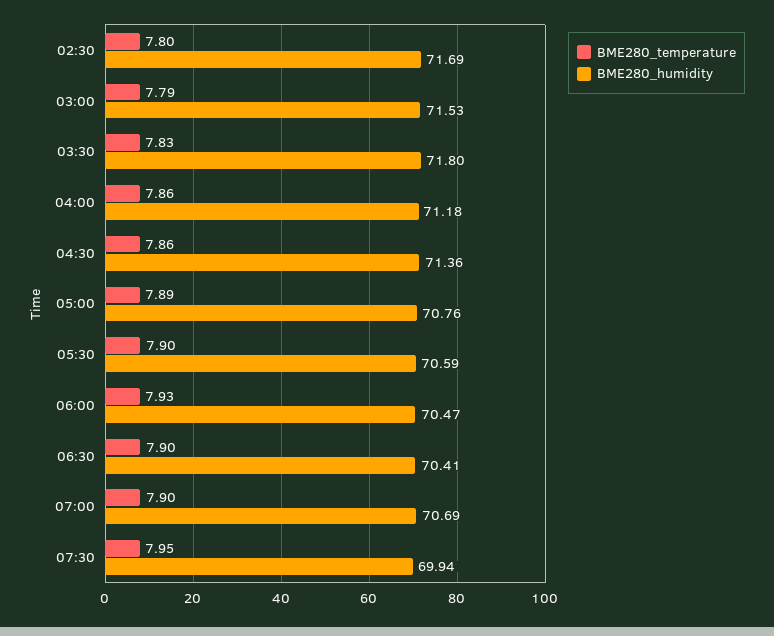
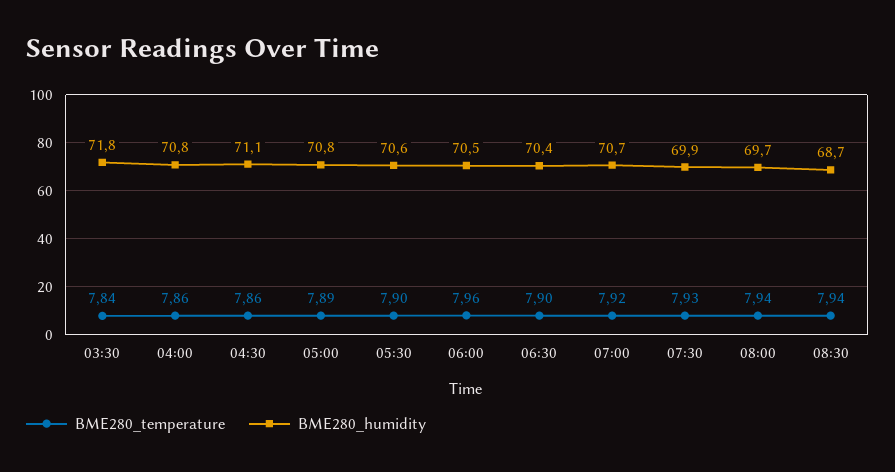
BME280_temperature, 02:30: 7.8 -> none
BME280_humidity, 02:30: 71.69 -> none
BME280_temperature, 03:00: 7.79 -> none
BME280_humidity, 03:00: 71.53 -> none
BME280_temperature, 03:30: 7.83 -> 7.84
BME280_humidity, 04:00: 71.18 -> 70.8
BME280_humidity, 04:30: 71.36 -> 71.1
BME280_temperature, 06:00: 7.93 -> 7.96
BME280_temperature, 07:00: 7.9 -> 7.92
BME280_temperature, 07:30: 7.95 -> 7.93
BME280_temperature, 08:00: none -> 7.94
BME280_humidity, 08:00: none -> 69.7
BME280_temperature, 08:30: none -> 7.94
BME280_humidity, 08:30: none -> 68.7

